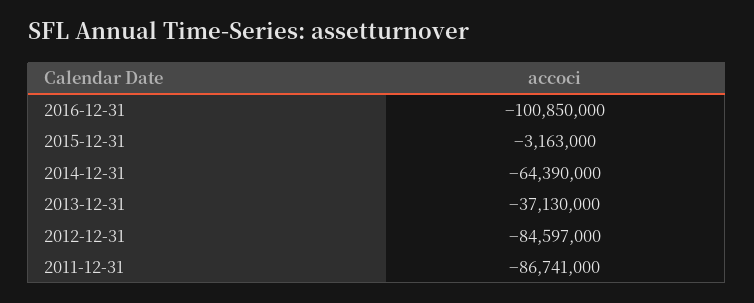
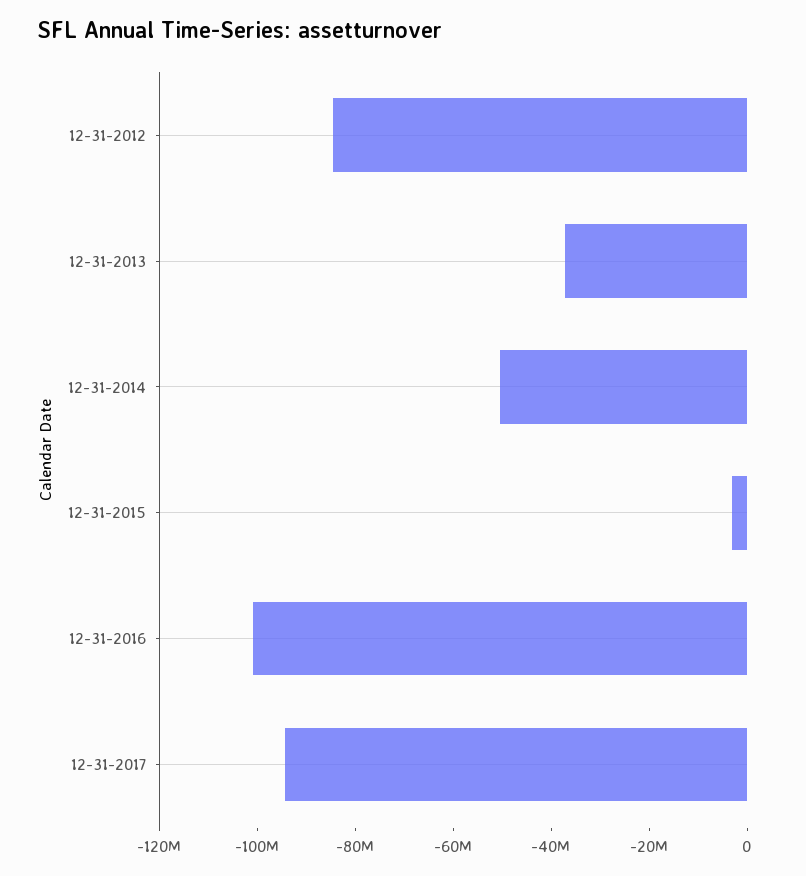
2014-12-31: -64390000 -> -50000000
2011-12-31: -86741000 -> none
12-31-2017: none -> -95000000

